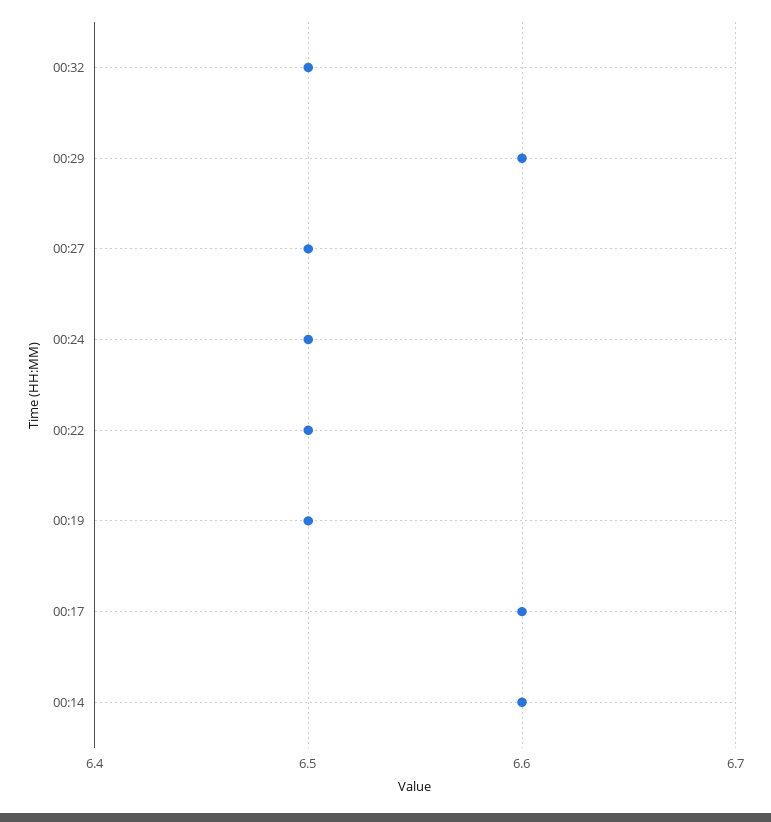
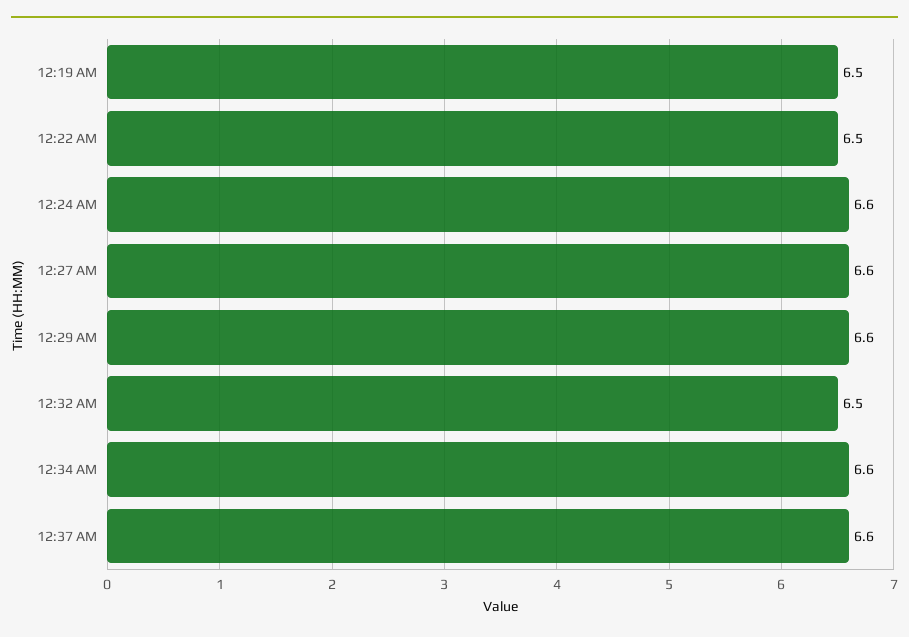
00:27: 6.5 -> 6.6
00:24: 6.5 -> 6.6
00:17: 6.6 -> none
00:14: 6.6 -> none
12:34 AM: none -> 6.6
12:37 AM: none -> 6.6

